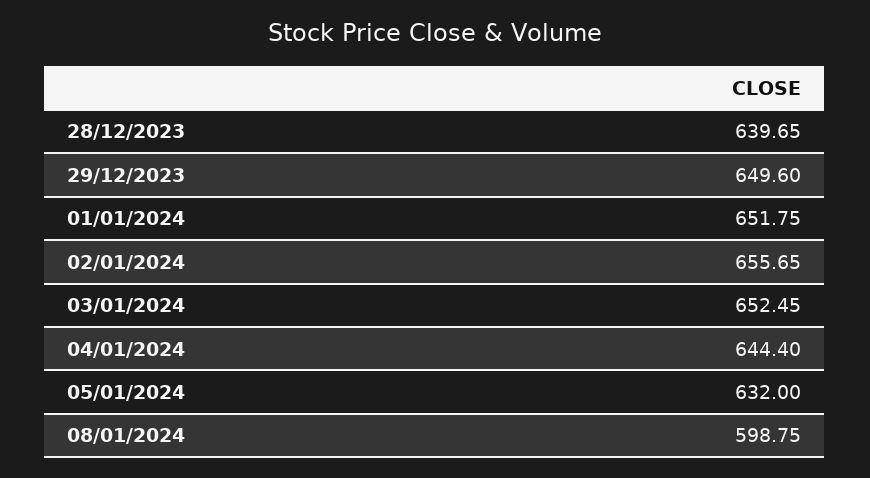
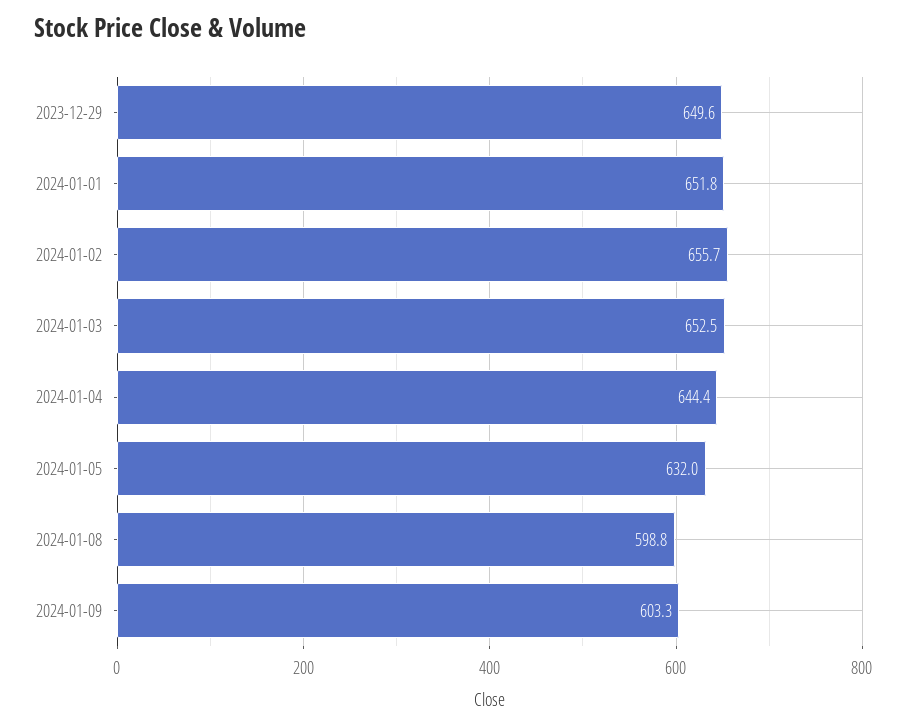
28/12/2023: 639.65 -> none
2024-01-09: none -> 603.3

